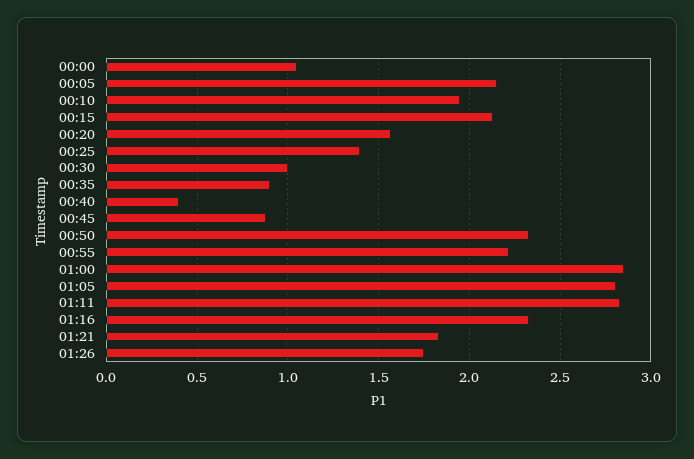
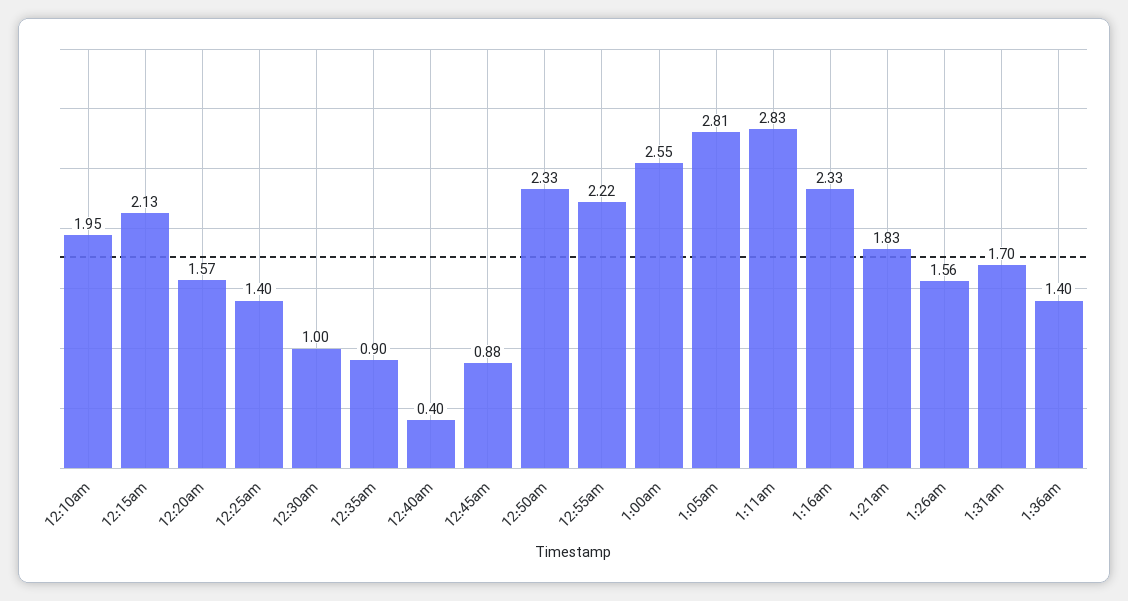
00:00: 1.05 -> none
00:05: 2.15 -> none
01:00: 2.85 -> 2.55
01:26: 1.75 -> 1.56
1:31am: none -> 1.7
1:36am: none -> 1.4

